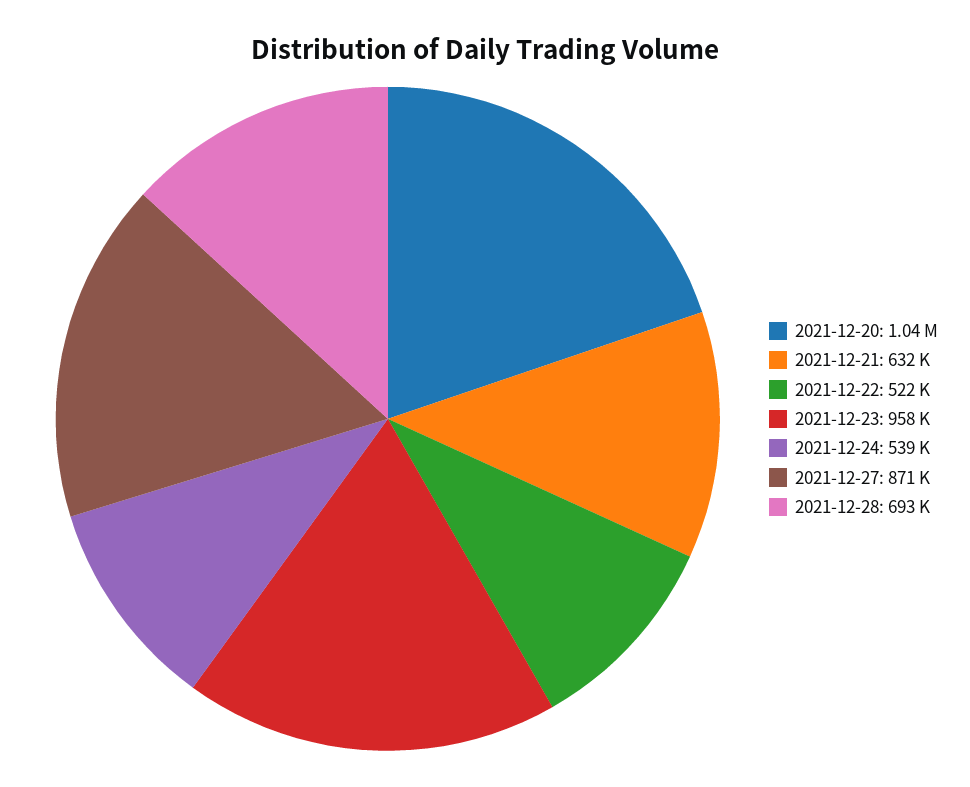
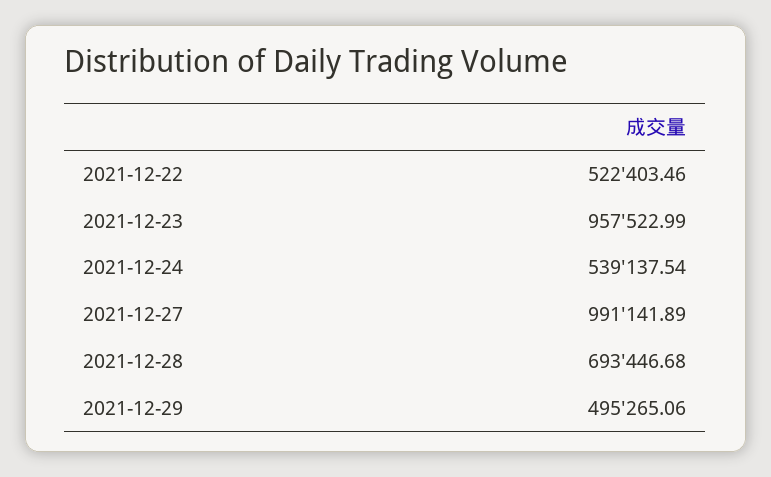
2021-12-20: 1040000 -> none
2021-12-21: 632000 -> none
2021-12-27: 871000 -> 991141.89
2021-12-29: none -> 495265.06

